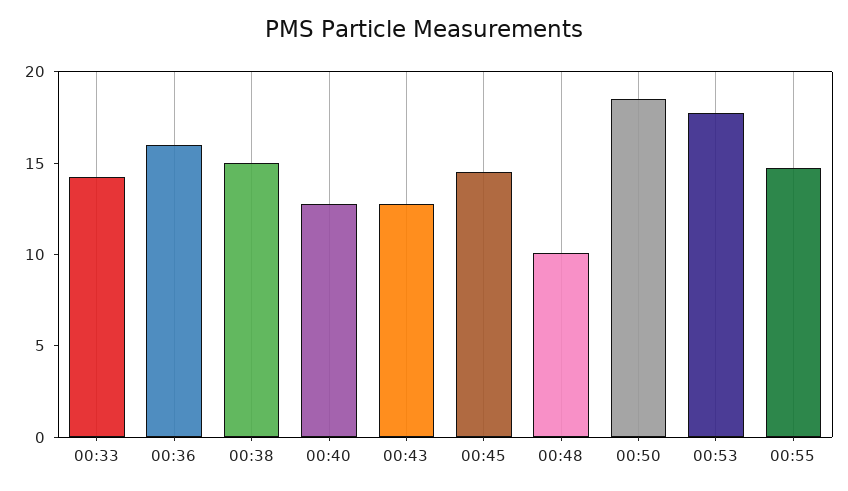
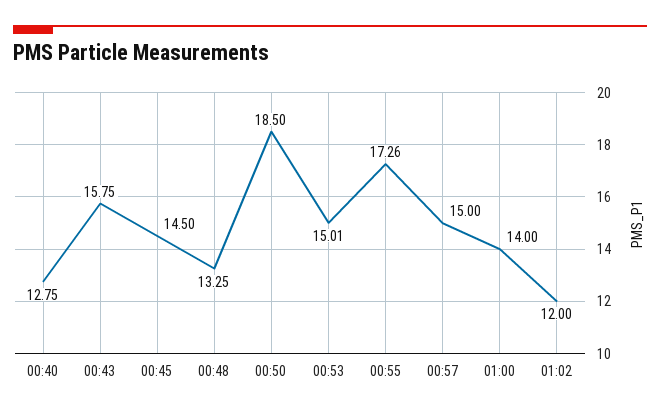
00:33: 14 -> none
00:36: 16 -> none
00:38: 15 -> none
00:43: 13 -> 15.75
00:48: 10 -> 13.25
00:53: 18 -> 15.01
00:55: 15 -> 17.26
00:57: none -> 15
01:00: none -> 14
01:02: none -> 12

